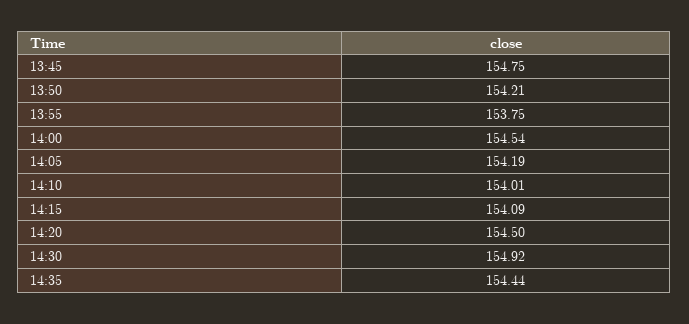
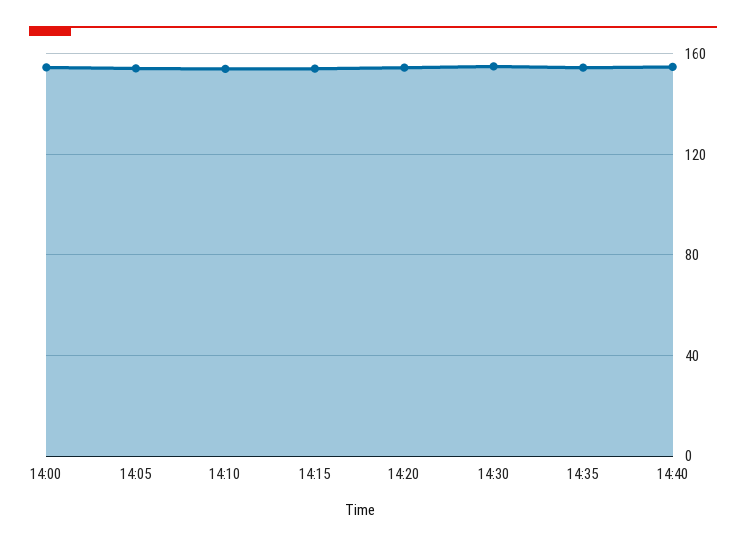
13:45: 154.75 -> none
13:50: 154.21 -> none
13:55: 153.75 -> none
14:40: none -> 155

